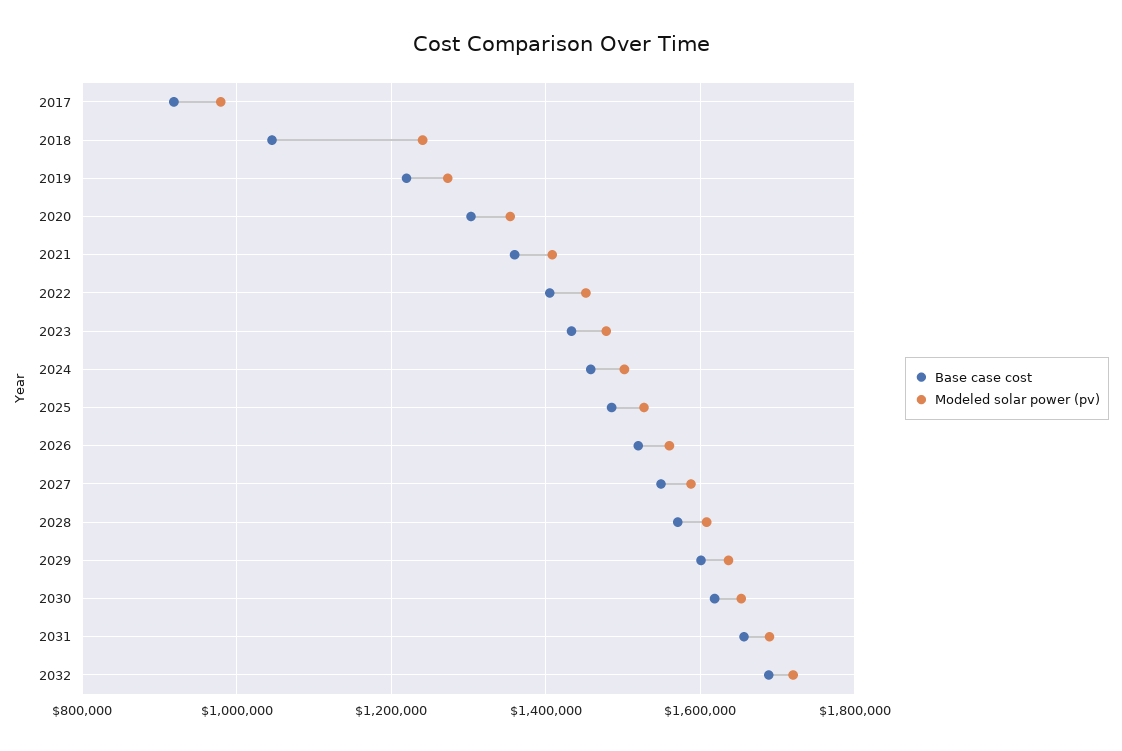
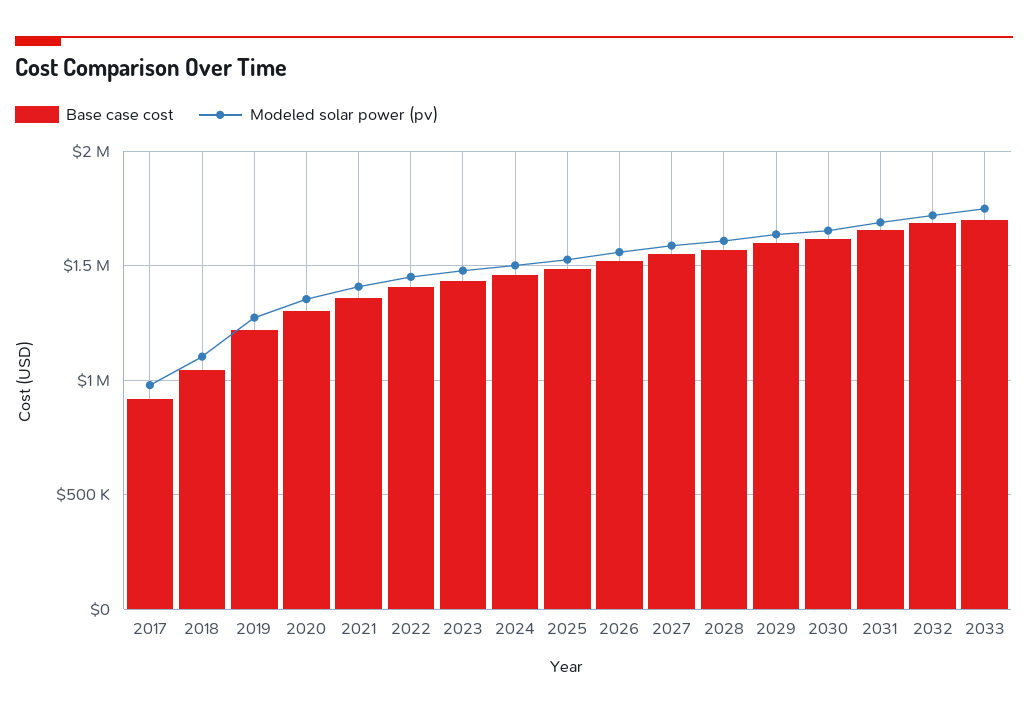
Modeled solar power (pv), 2018: 1240000 -> 1100000
Base case cost, 2033: none -> 1700000
Modeled solar power (pv), 2033: none -> 1750000

